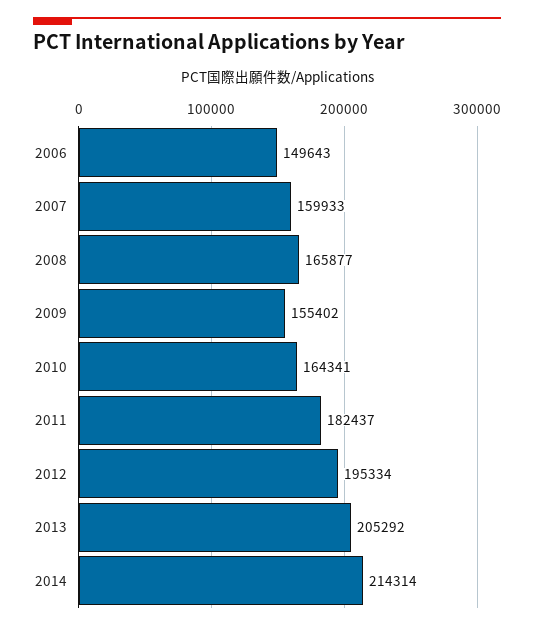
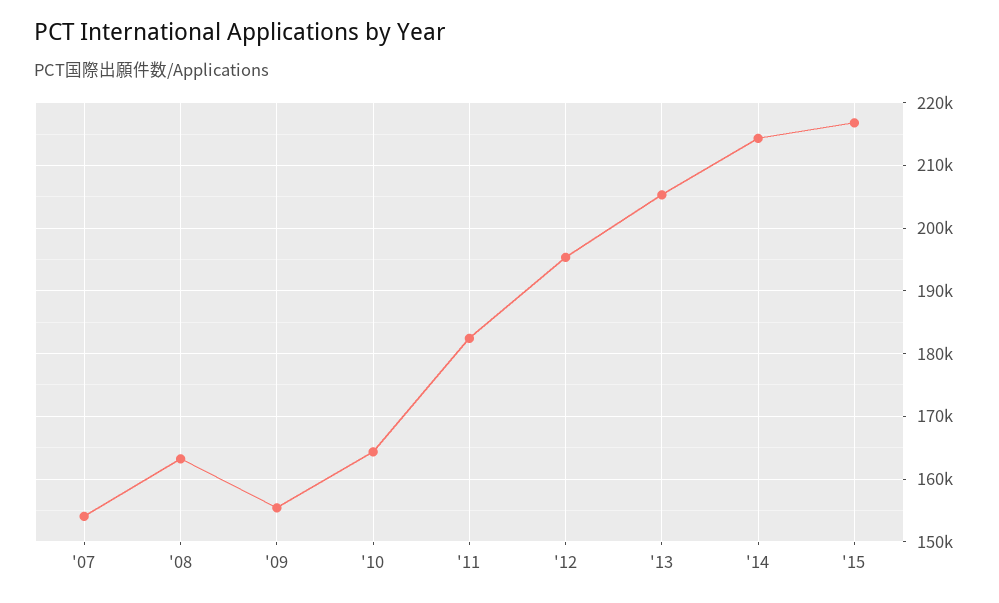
2006: 149643 -> none
2007: 159933 -> 154000
2008: 165877 -> 163000
'15: none -> 217000

